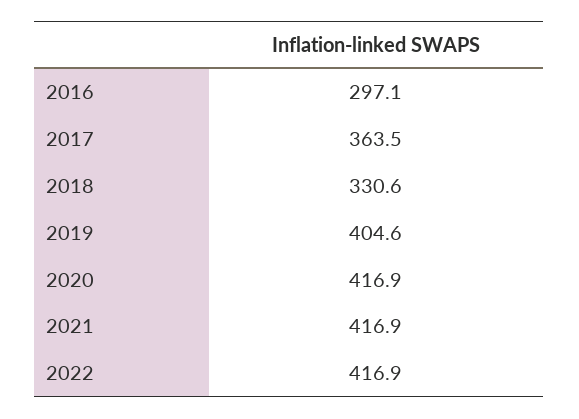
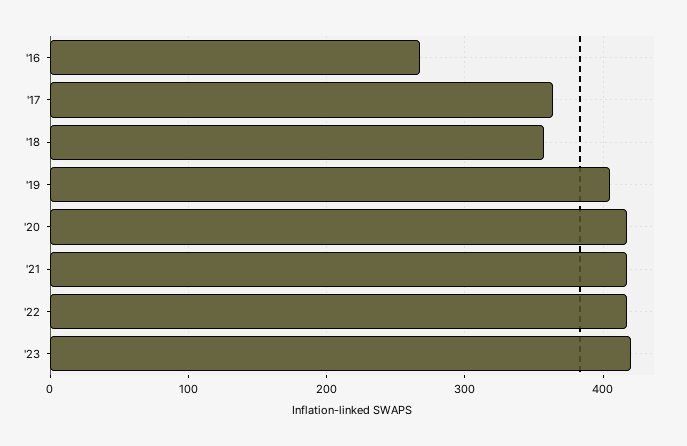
2016: 297.1 -> 270
2018: 330.6 -> 360
'23: none -> 420

